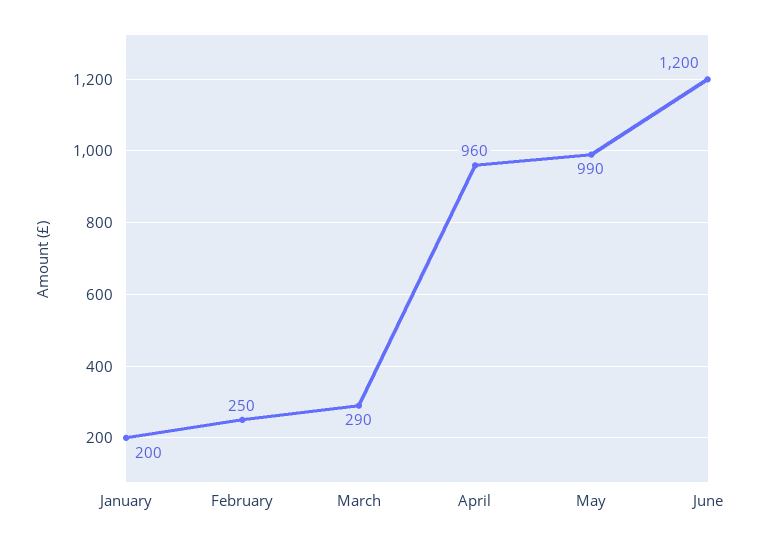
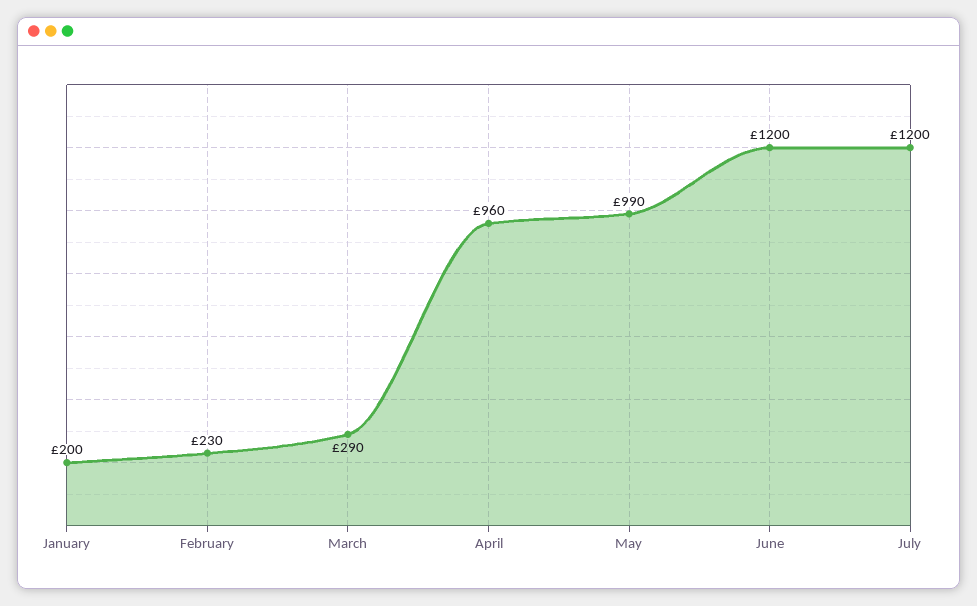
February: 250 -> 230
July: none -> 1200

